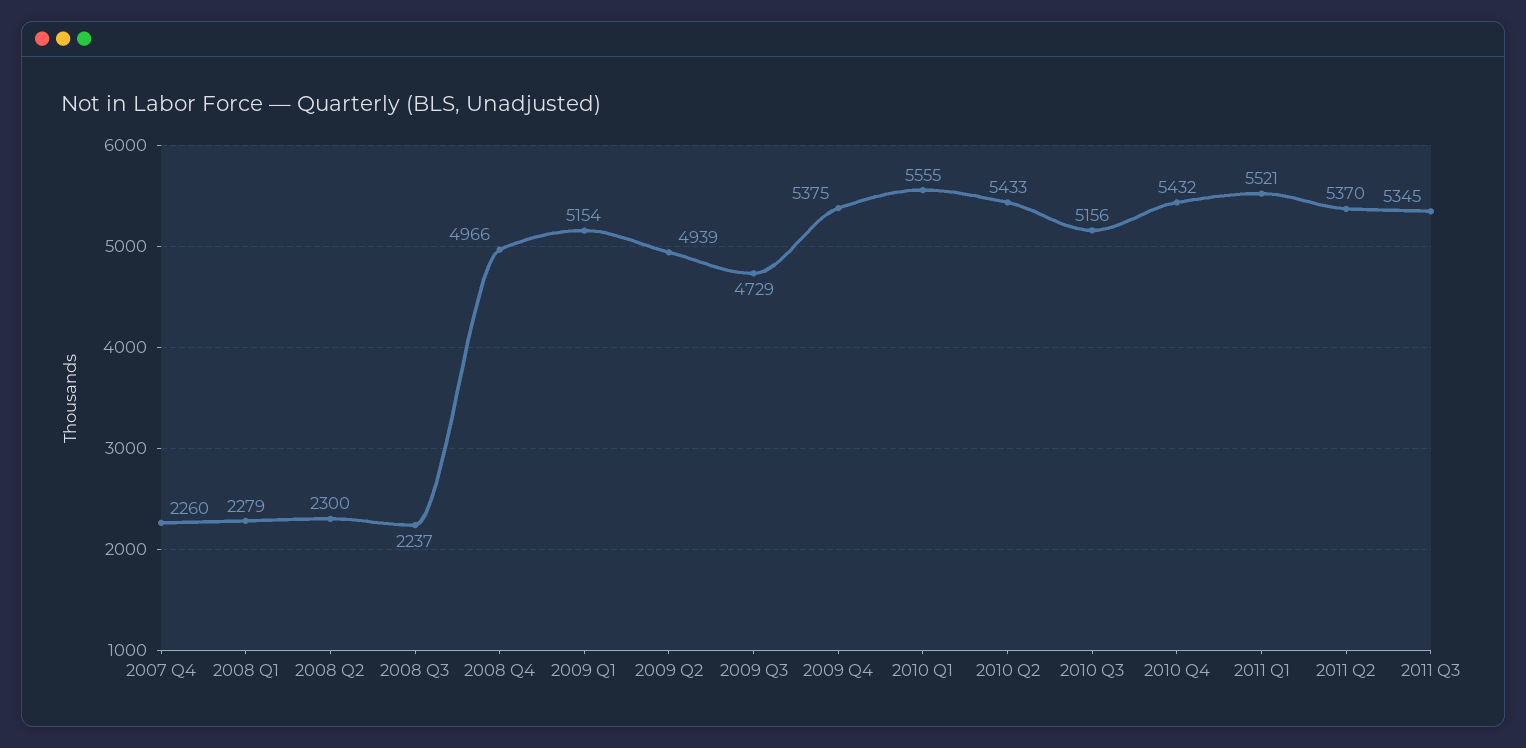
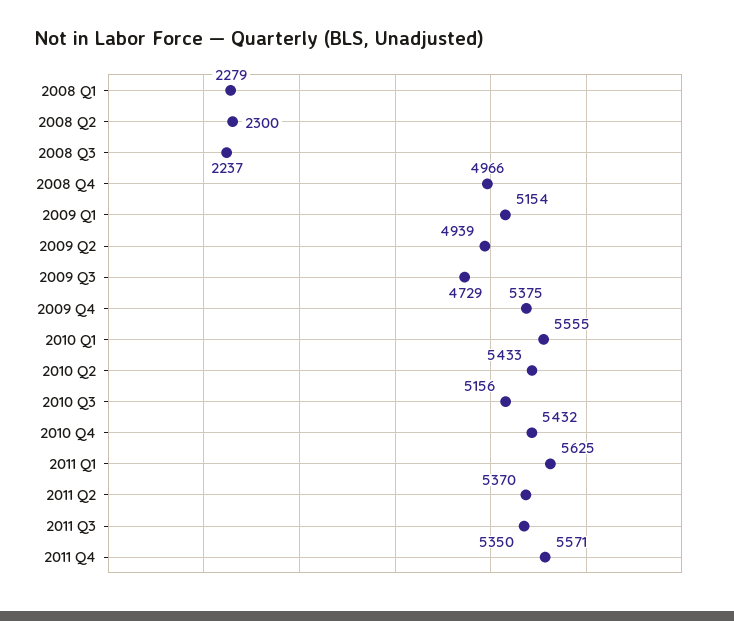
2007 Q4: 2260 -> none
2011 Q1: 5521 -> 5625
2011 Q3: 5345 -> 5350
2011 Q4: none -> 5571

